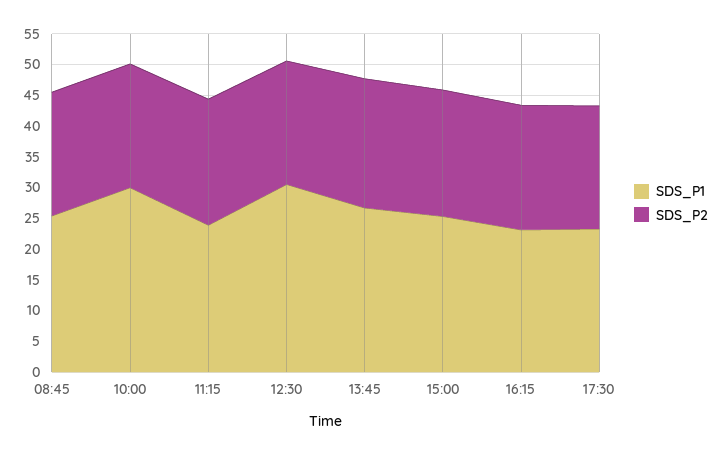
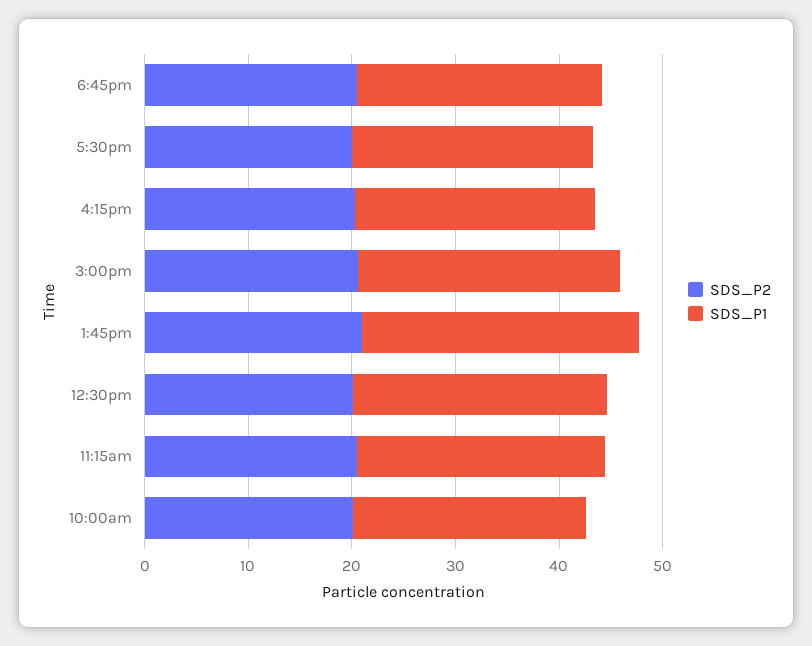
SDS_P1, 08:45: 25 -> none
SDS_P2, 08:45: 20 -> none
SDS_P1, 10:00: 30 -> 22
SDS_P1, 12:30: 30 -> 24
SDS_P2, 6:45pm: none -> 20
SDS_P1, 6:45pm: none -> 24

